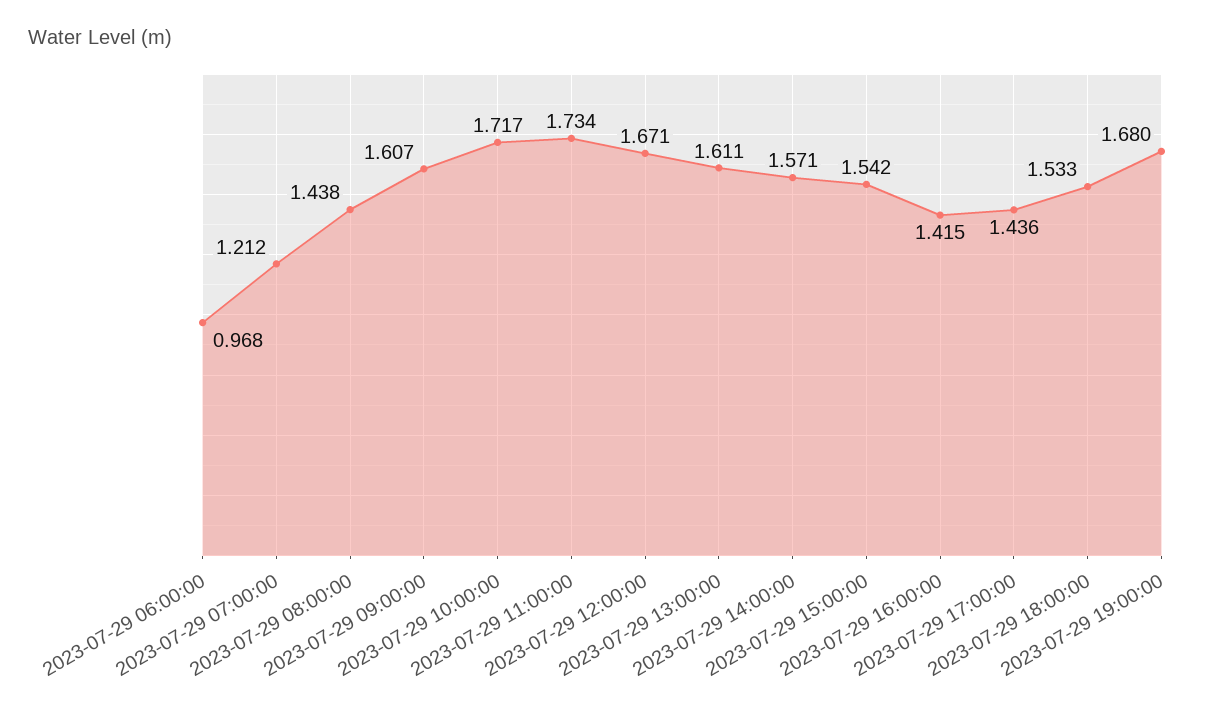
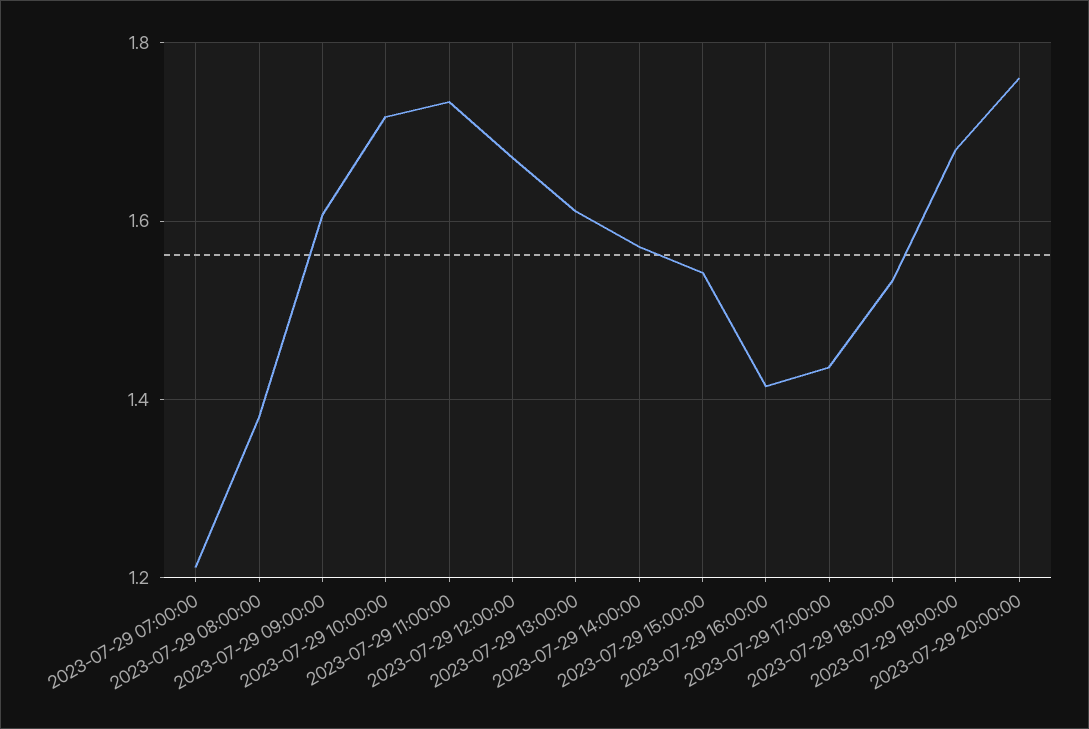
2023-07-29 06:00:00: 0.968 -> none
2023-07-29 08:00:00: 1.438 -> 1.38
2023-07-29 20:00:00: none -> 1.76

